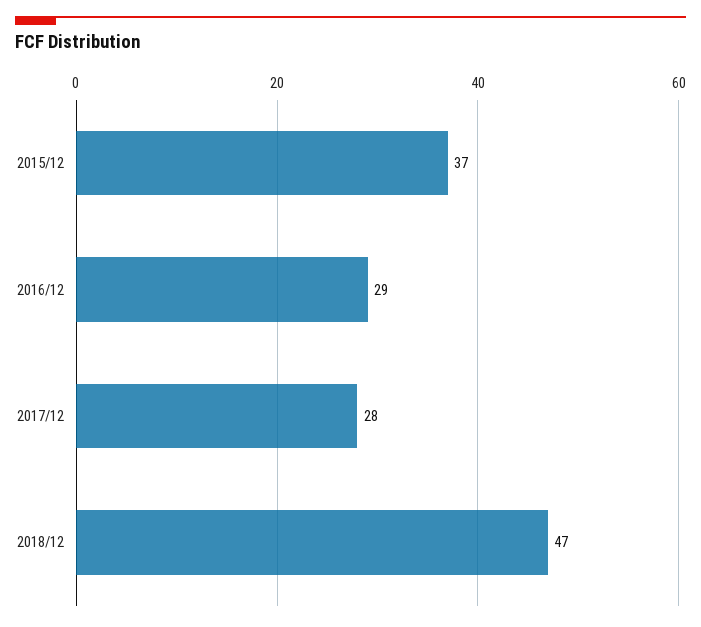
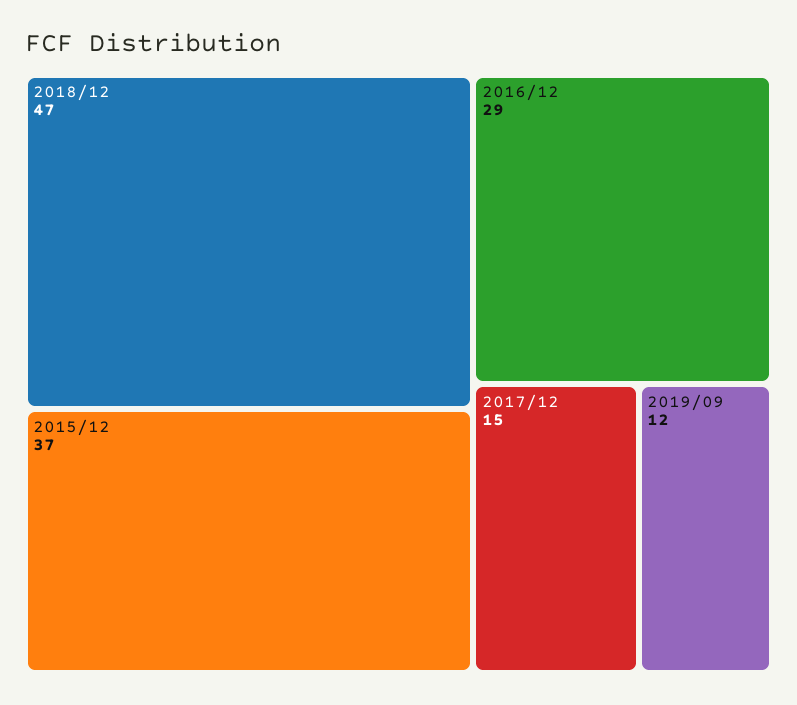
2017/12: 28 -> 15
2019/09: none -> 12

